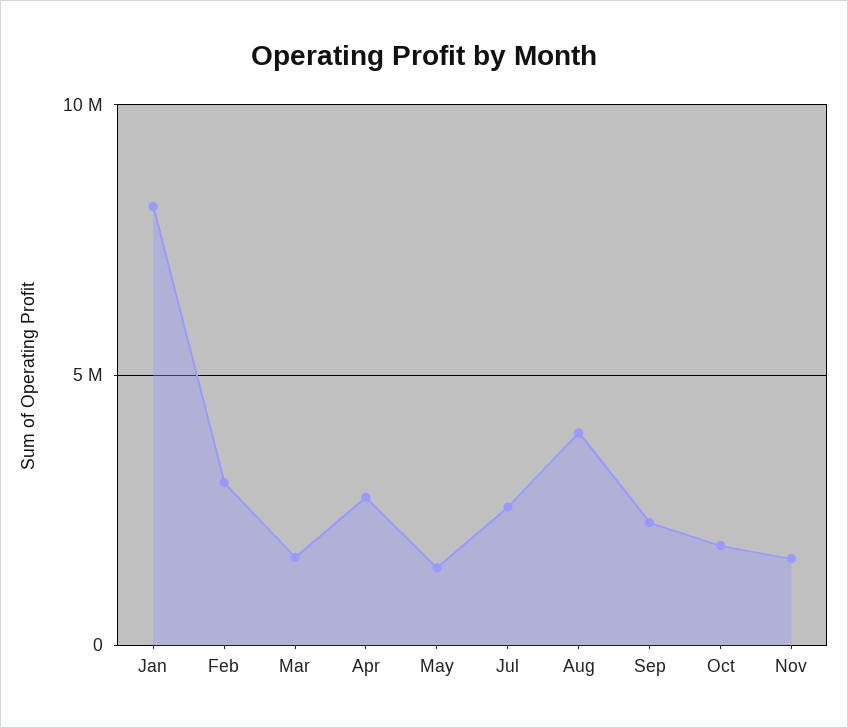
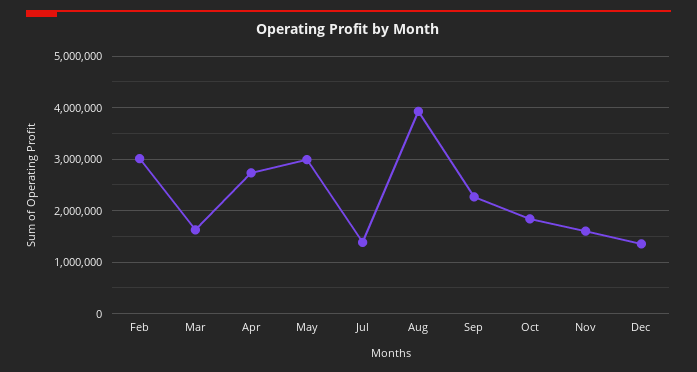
Jan: 8000000 -> none
May: 1500000 -> 3000000
Jul: 2500000 -> 1400000
Dec: none -> 1400000

